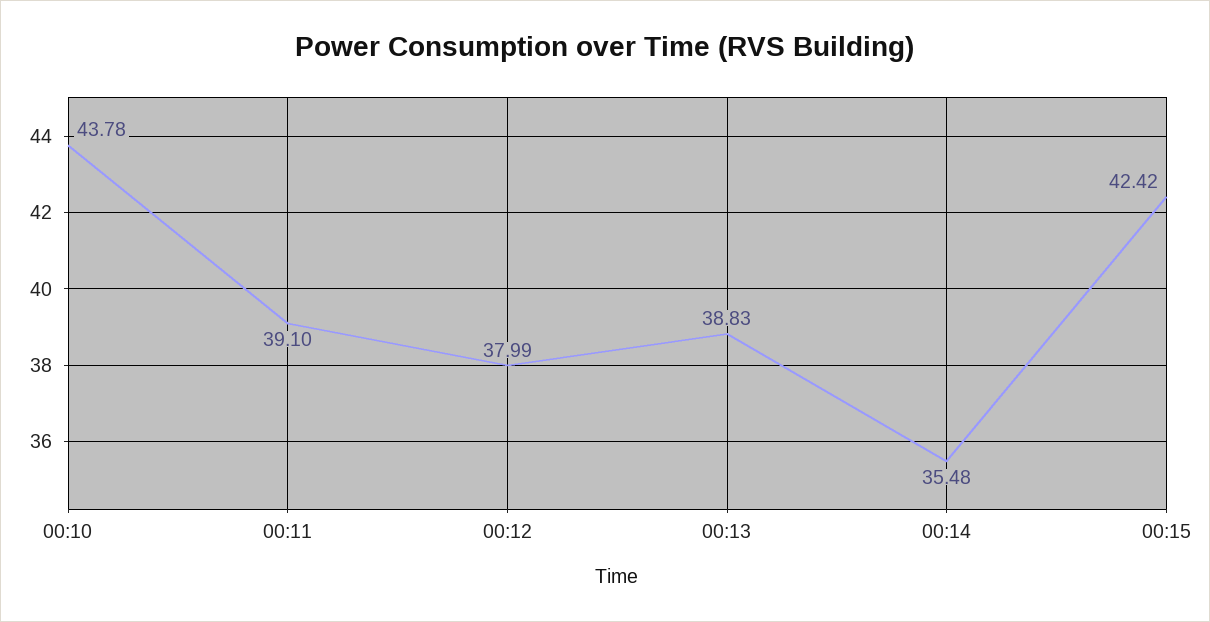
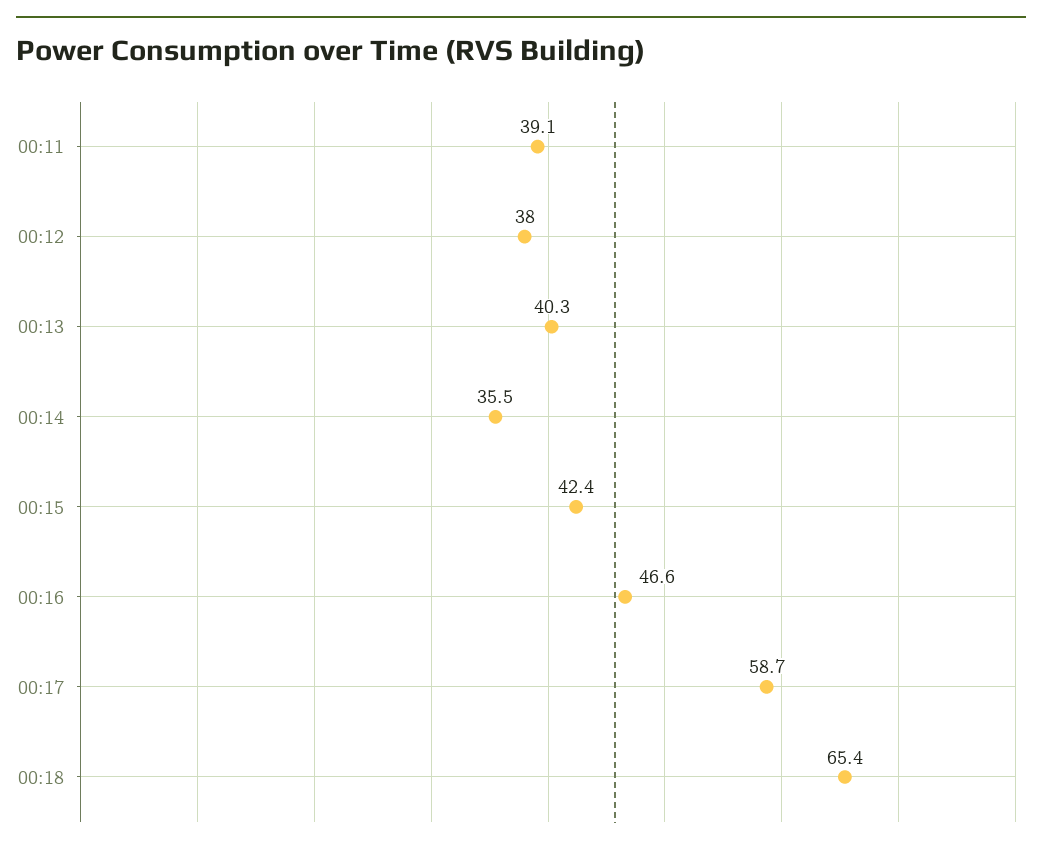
00:10: 43.78 -> none
00:13: 38.83 -> 40.3
00:16: none -> 46.6
00:17: none -> 58.7
00:18: none -> 65.4

